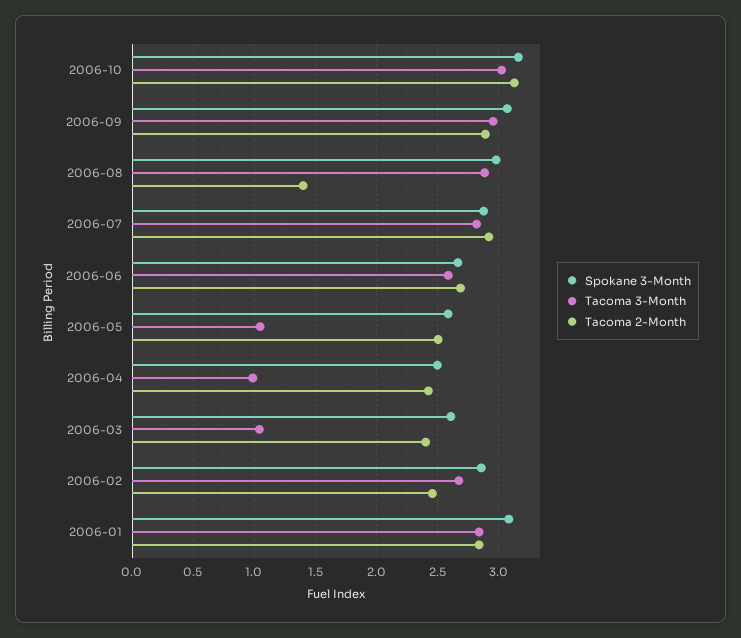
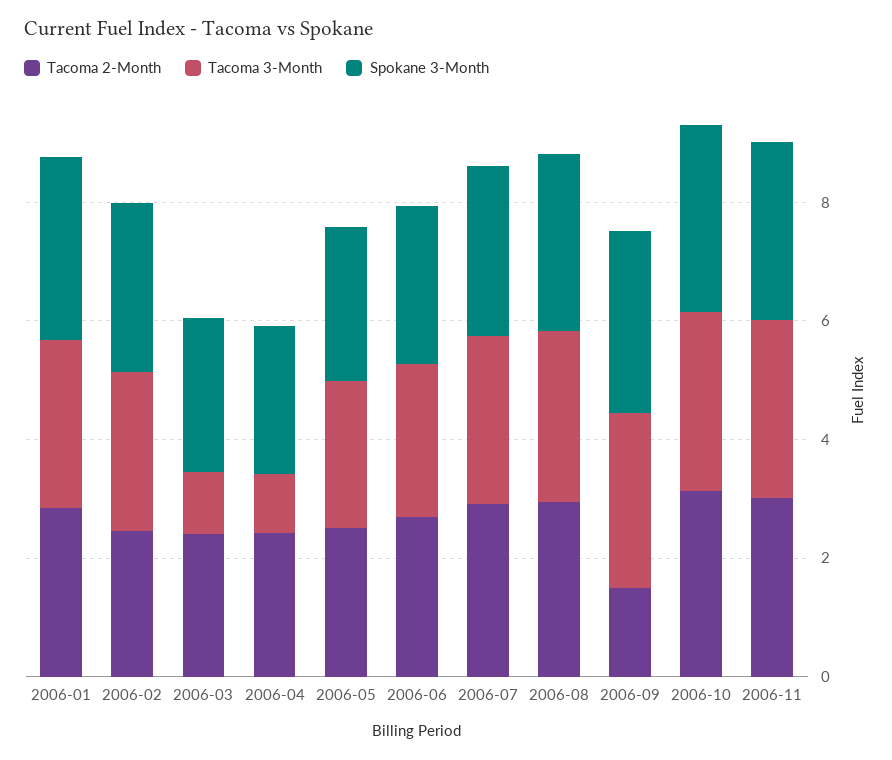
Tacoma 2-Month, 2006-09: 2.9 -> 1.5
Tacoma 2-Month, 2006-08: 1.4 -> 3
Tacoma 3-Month, 2006-05: 1.05 -> 2.5
Tacoma 2-Month, 2006-11: none -> 3
Tacoma 3-Month, 2006-11: none -> 3
Spokane 3-Month, 2006-11: none -> 3

